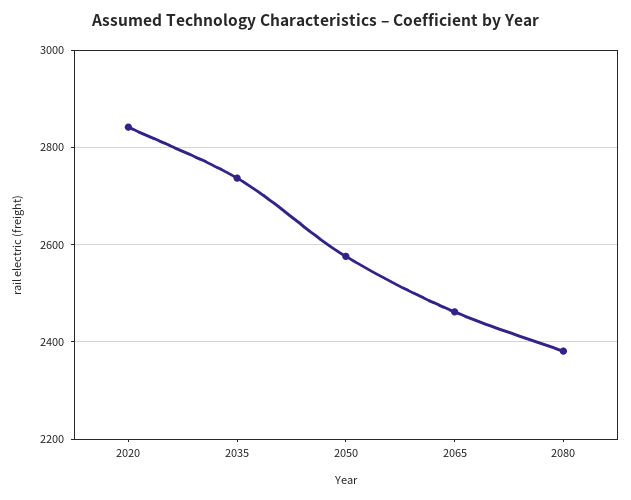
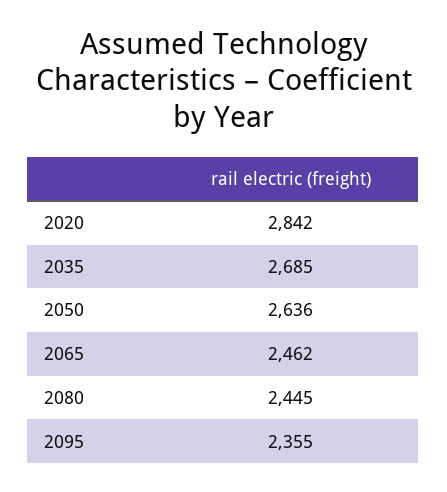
2035: 2740 -> 2685
2050: 2580 -> 2636
2080: 2380 -> 2445
2095: none -> 2355

